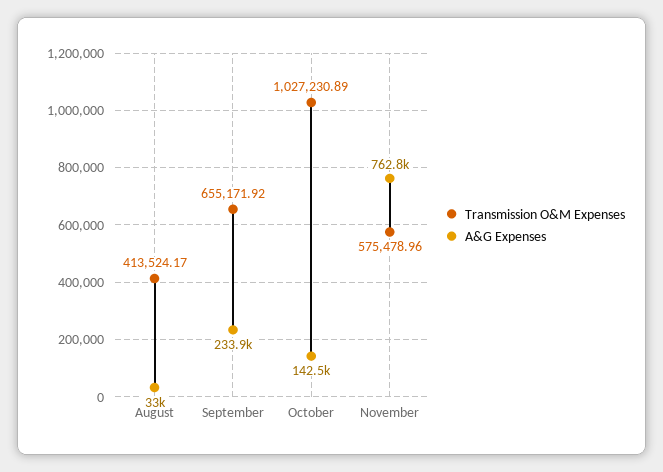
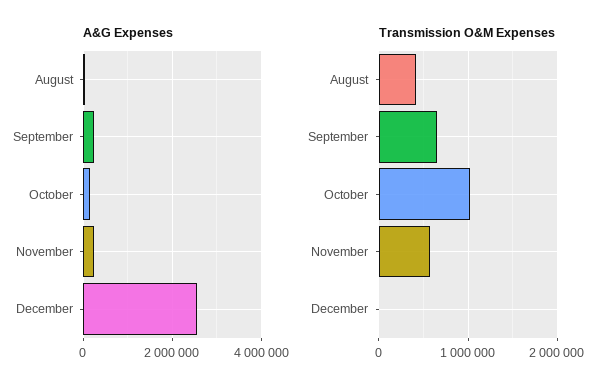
A&G Expenses, November: 762800 -> 200000
A&G Expenses, December: none -> 2600000
Transmission O&M Expenses, December: none -> 0

